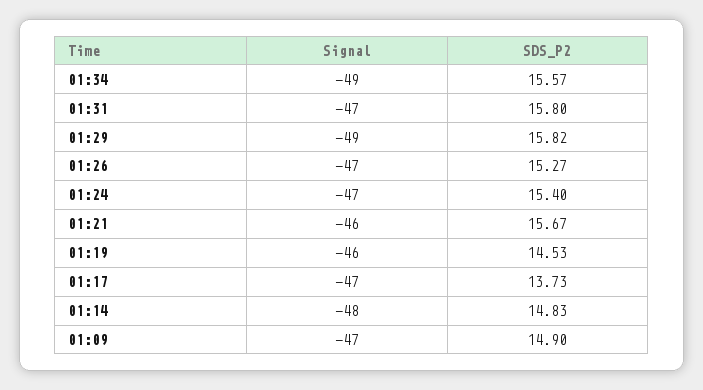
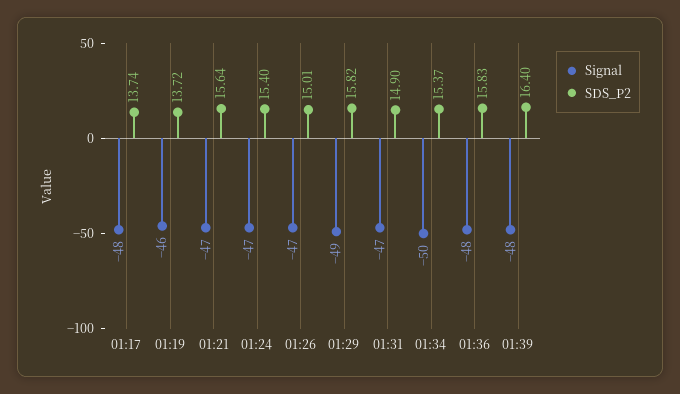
Signal, 01:34: -49 -> -50
SDS_P2, 01:34: 15.57 -> 15.37
SDS_P2, 01:31: 15.8 -> 14.9
SDS_P2, 01:26: 15.27 -> 15.01
Signal, 01:21: -46 -> -47
SDS_P2, 01:21: 15.67 -> 15.64
SDS_P2, 01:19: 14.53 -> 13.72
Signal, 01:17: -47 -> -48
SDS_P2, 01:17: 13.73 -> 13.74
Signal, 01:14: -48 -> none
SDS_P2, 01:14: 14.83 -> none
Signal, 01:09: -47 -> none
SDS_P2, 01:09: 14.9 -> none
Signal, 01:36: none -> -48
SDS_P2, 01:36: none -> 15.83
Signal, 01:39: none -> -48
SDS_P2, 01:39: none -> 16.4

